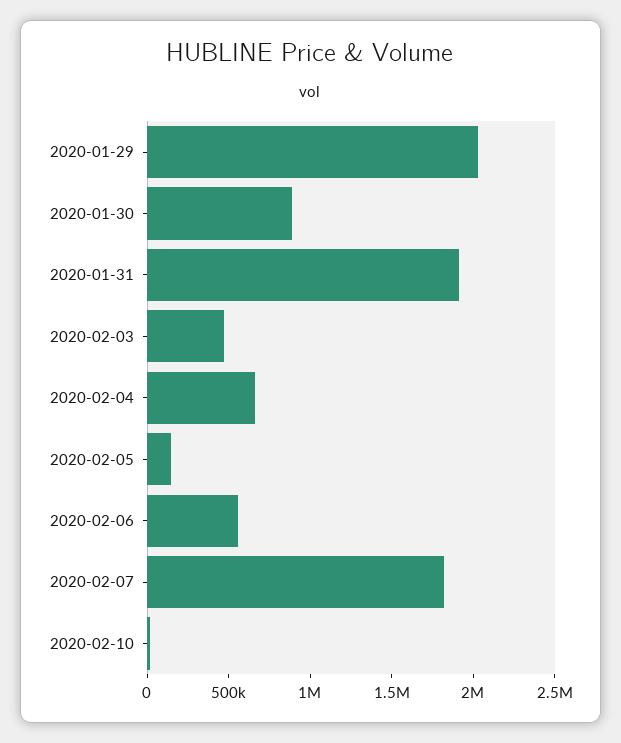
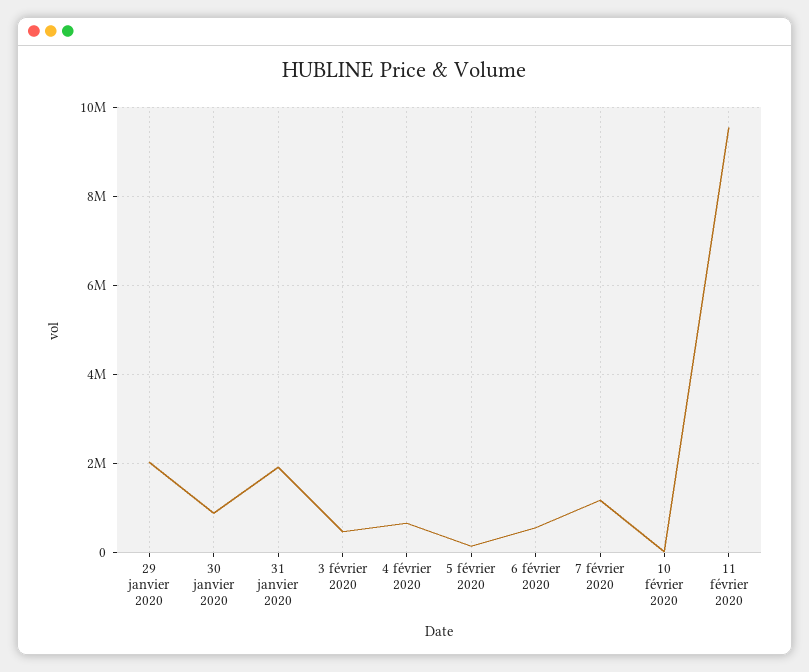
2020-02-07: 1800000 -> 1200000
11 février 2020: none -> 9600000

